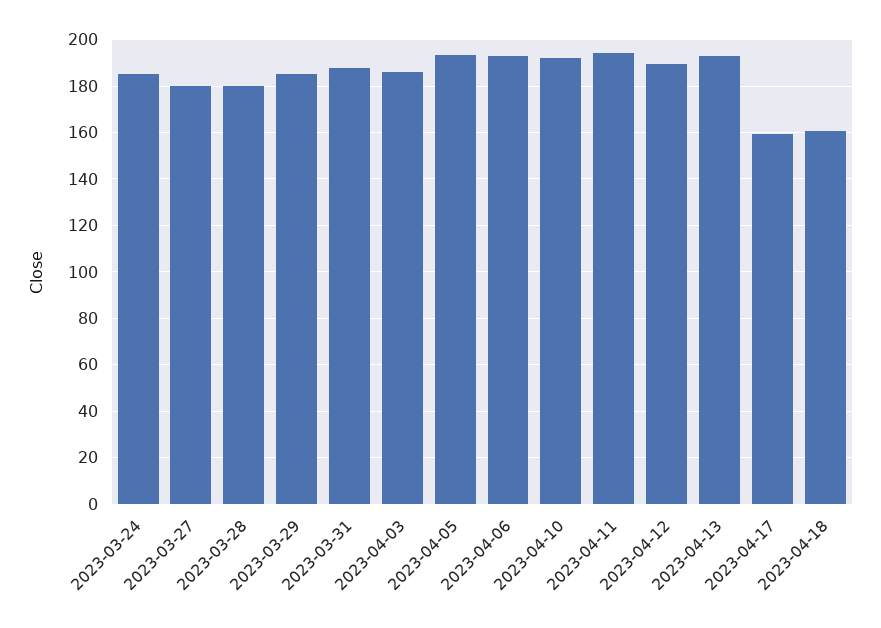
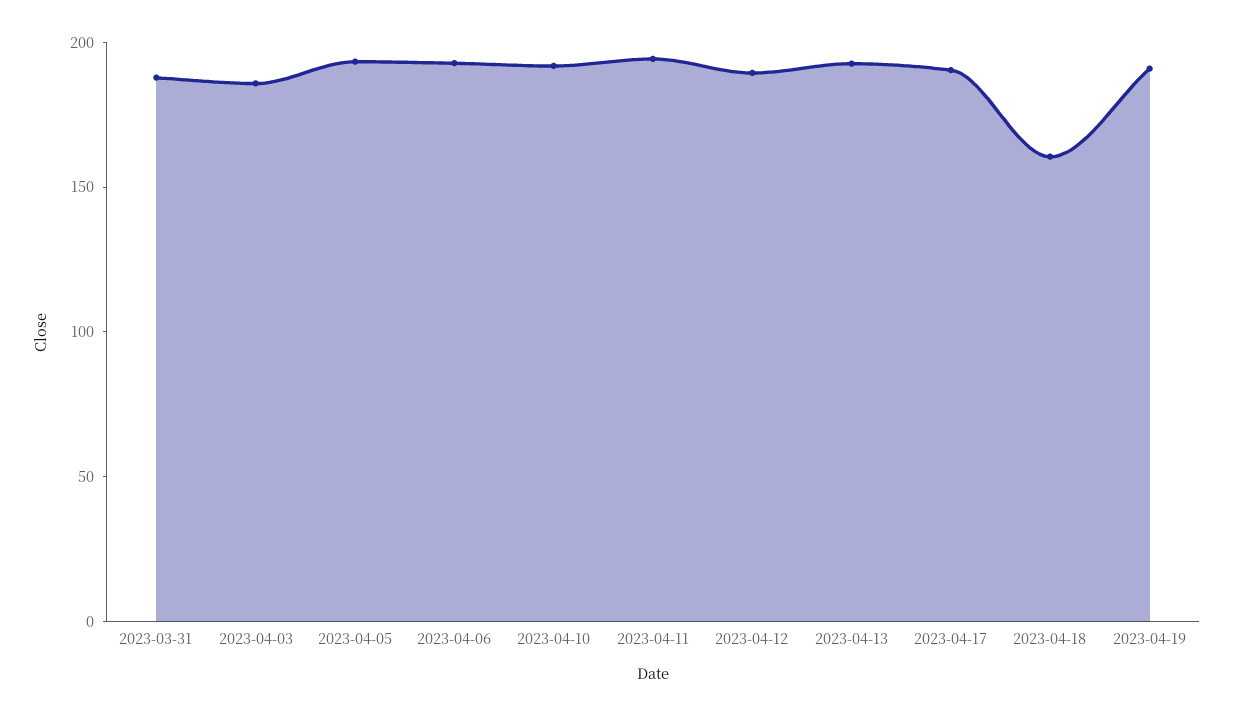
2023-03-24: 185 -> none
2023-03-27: 180 -> none
2023-03-28: 180 -> none
2023-03-29: 185 -> none
2023-04-17: 160 -> 190
2023-04-19: none -> 190

